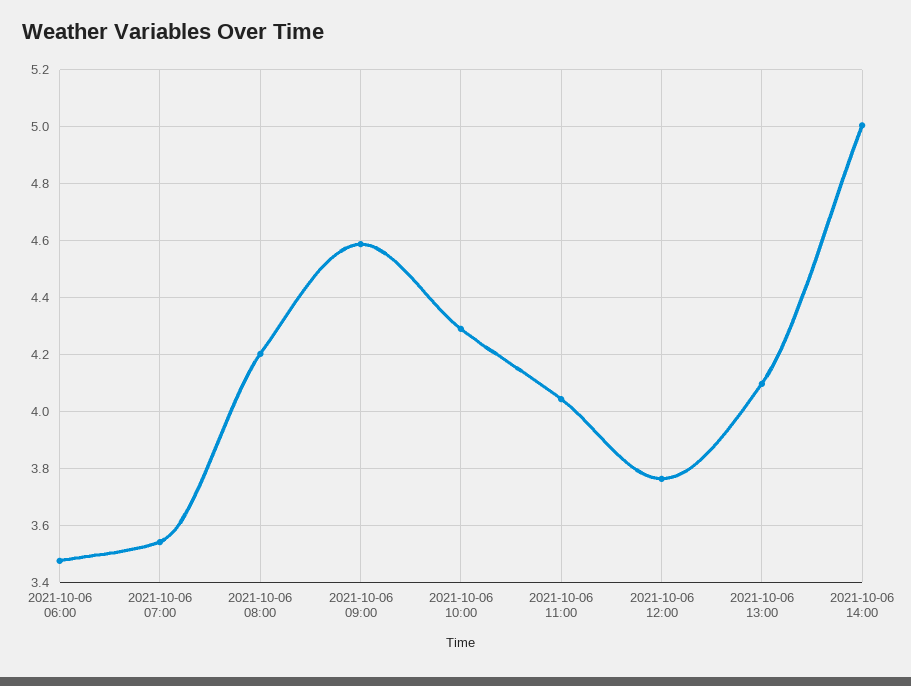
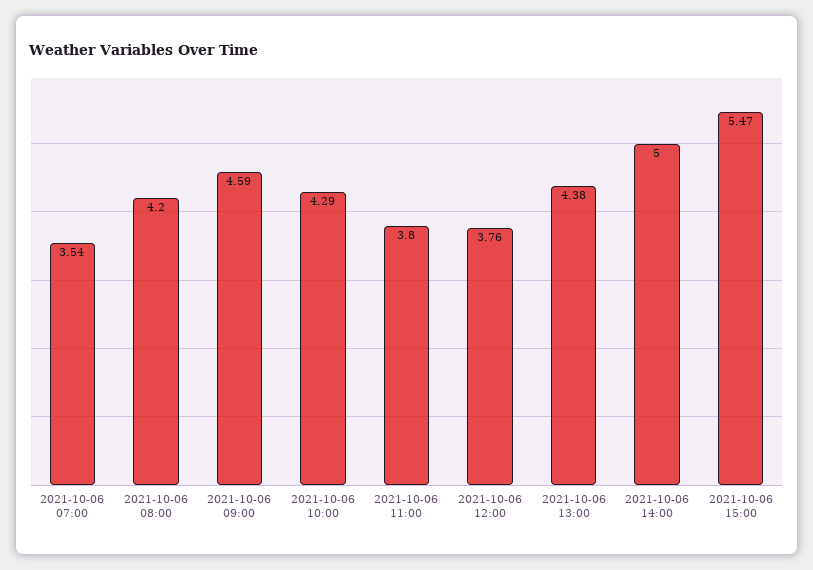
2021-10-06 06:00: 3.475 -> none
2021-10-06 11:00: 4.05 -> 3.8
2021-10-06 13:00: 4.1 -> 4.38
2021-10-06 15:00: none -> 5.47

